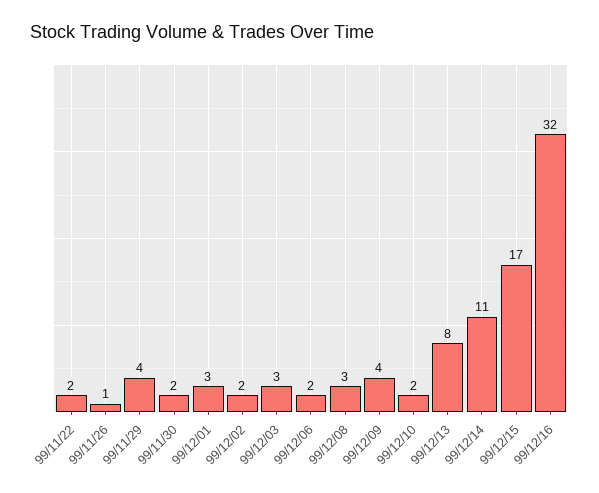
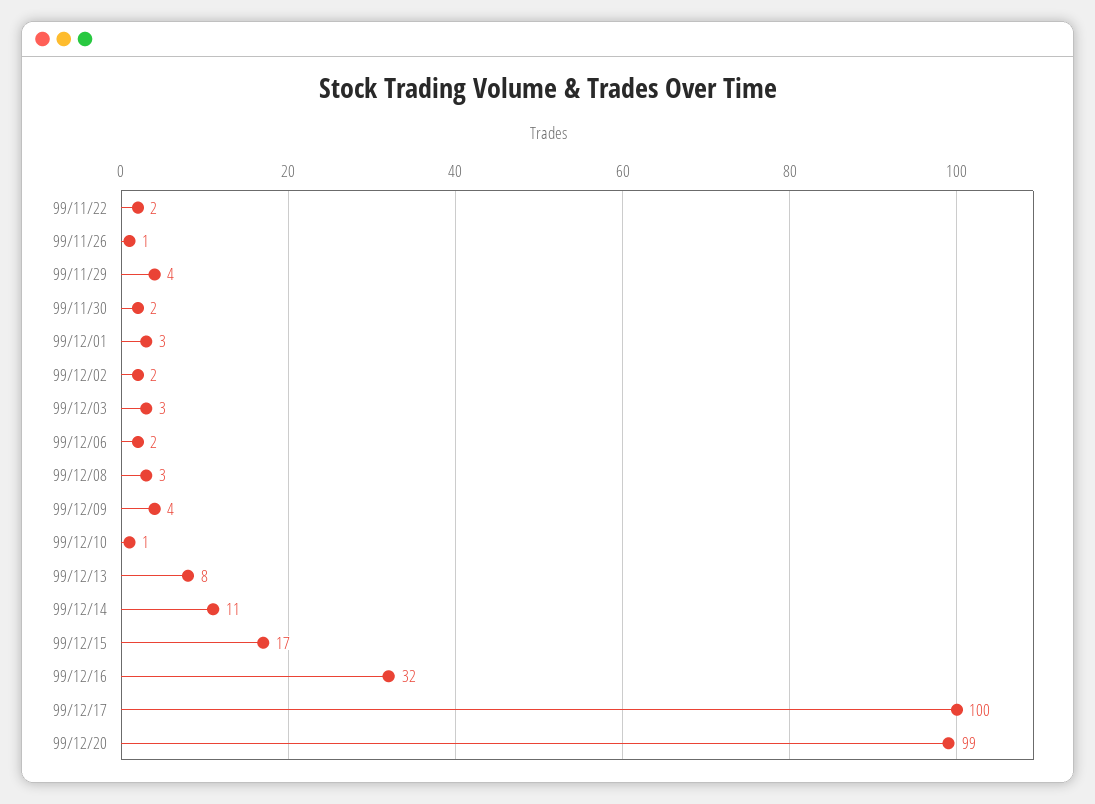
99/12/10: 2 -> 1
99/12/17: none -> 100
99/12/20: none -> 99

